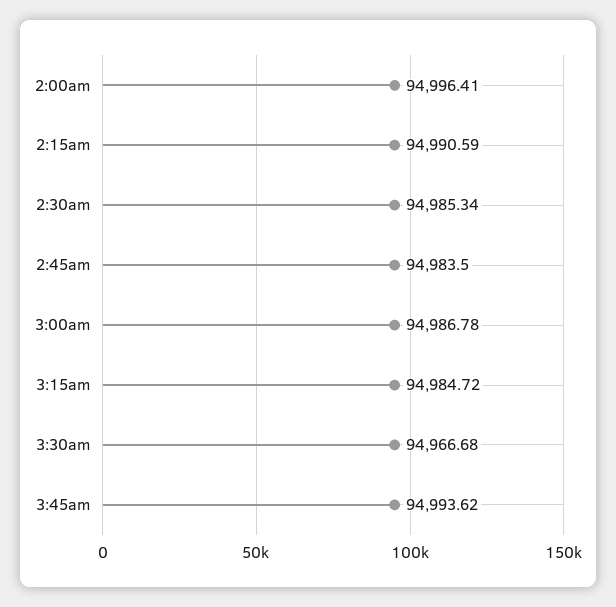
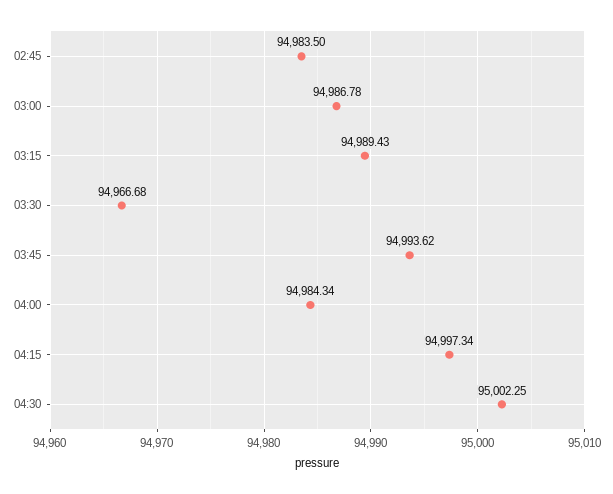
2:00am: 94996.41 -> none
2:15am: 94990.59 -> none
2:30am: 94985.34 -> none
3:15am: 94984.72 -> 94989.43
04:00: none -> 94984.34
04:15: none -> 94997.34
04:30: none -> 95002.25

